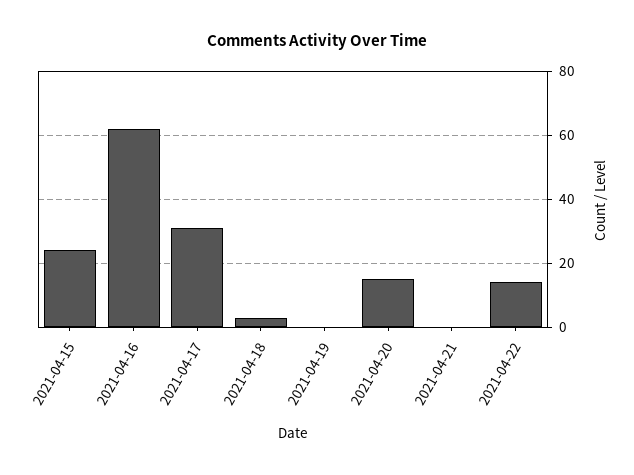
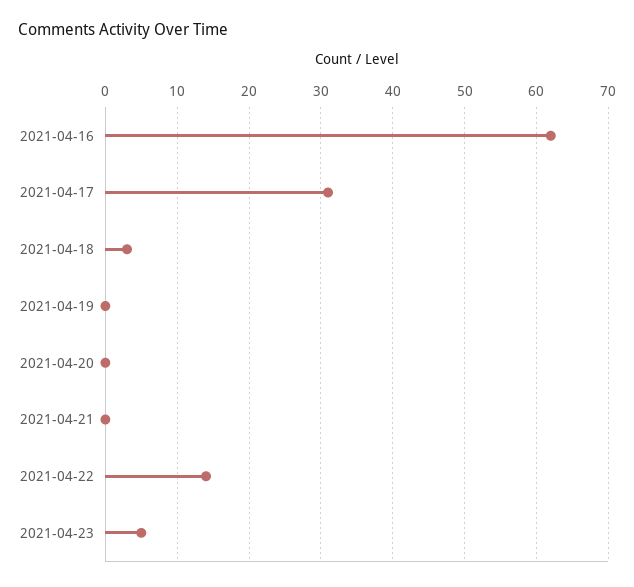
2021-04-15: 25 -> none
2021-04-20: 15 -> 0
2021-04-23: none -> 5

